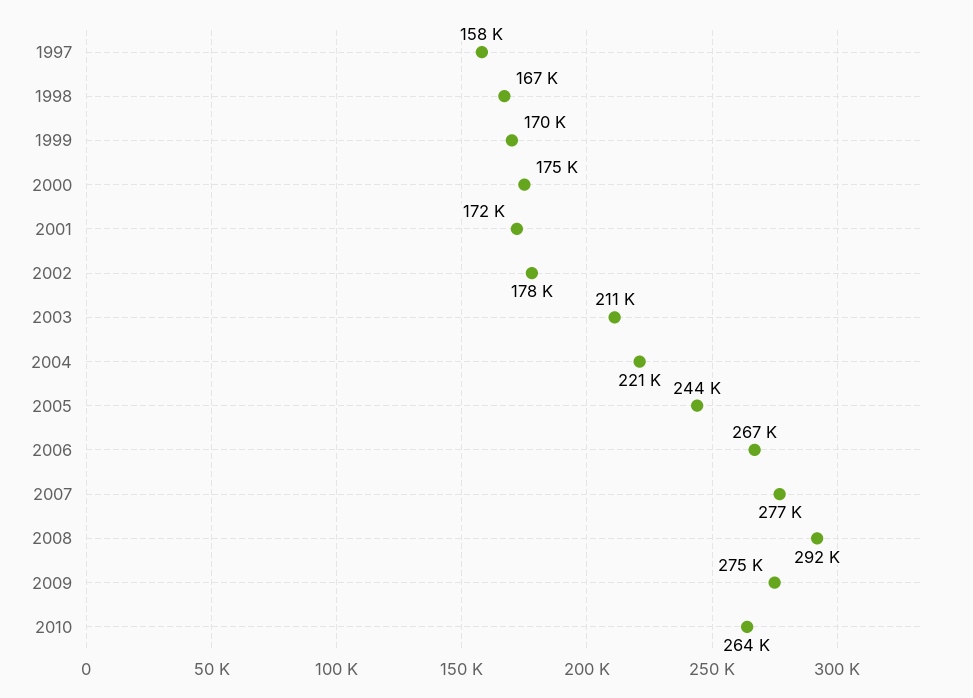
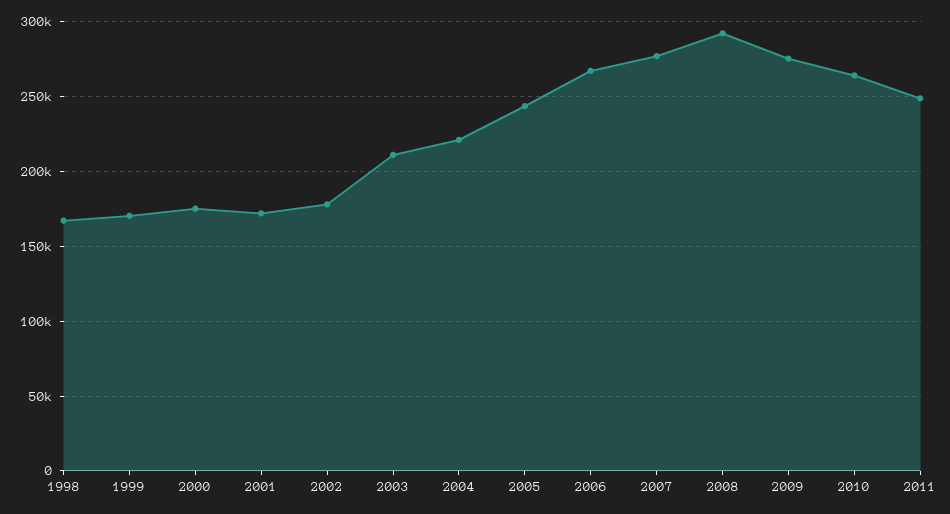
1997: 158000 -> none
2011: none -> 250000

